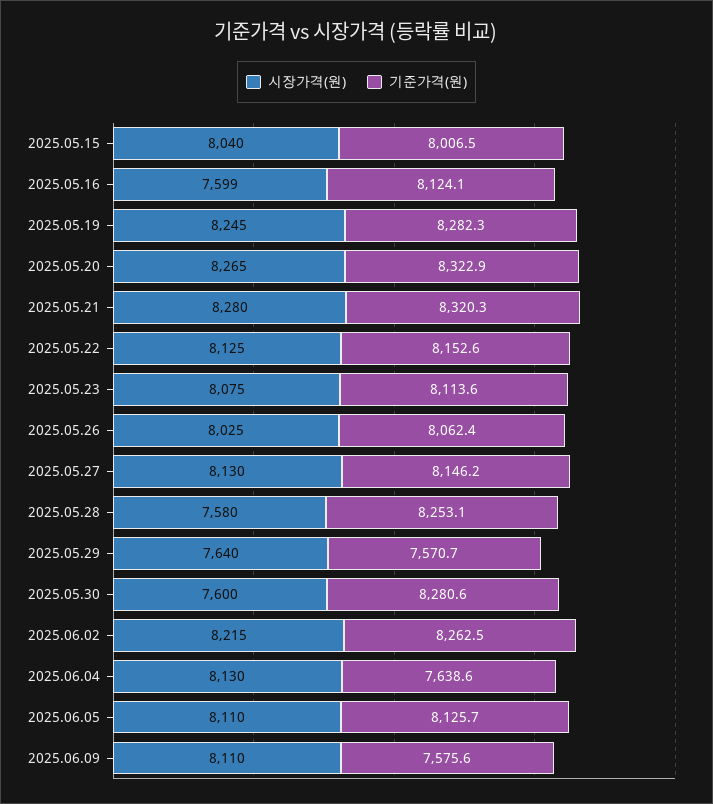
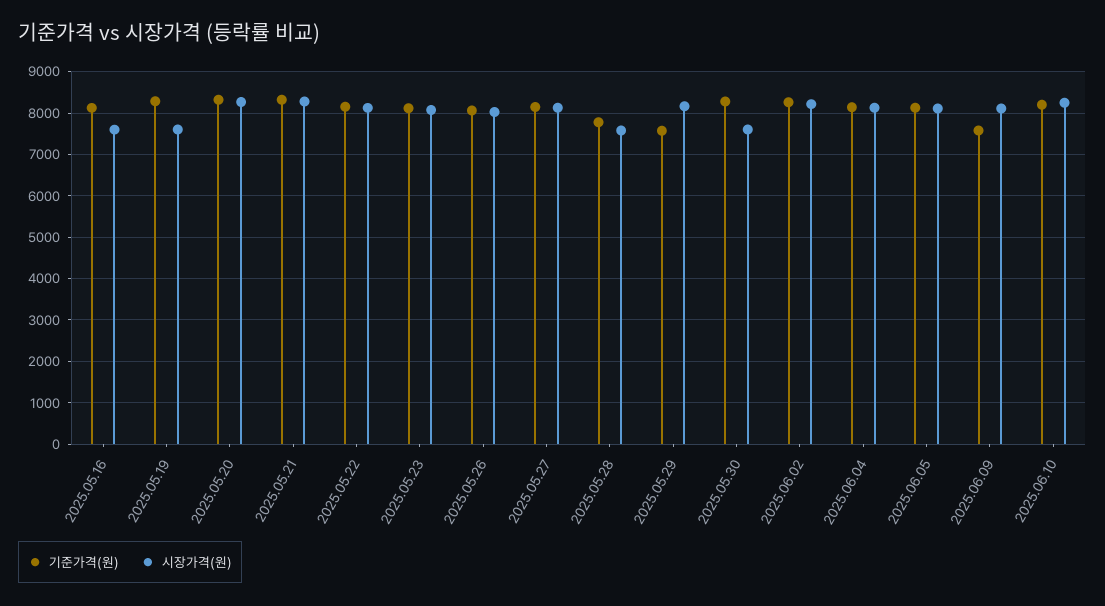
시장가격(원), 2025.05.15: 8040 -> none
기준가격(원), 2025.05.15: 8006.5 -> none
시장가격(원), 2025.05.19: 8245 -> 7600
기준가격(원), 2025.05.28: 8253.1 -> 7800
시장가격(원), 2025.05.29: 7640 -> 8200
기준가격(원), 2025.06.04: 7638.6 -> 8200
기준가격(원), 2025.06.10: none -> 8200
시장가격(원), 2025.06.10: none -> 8200

